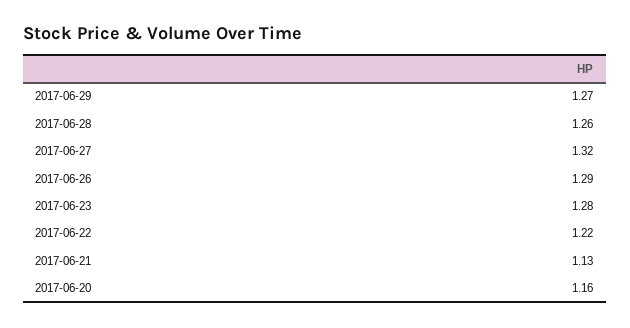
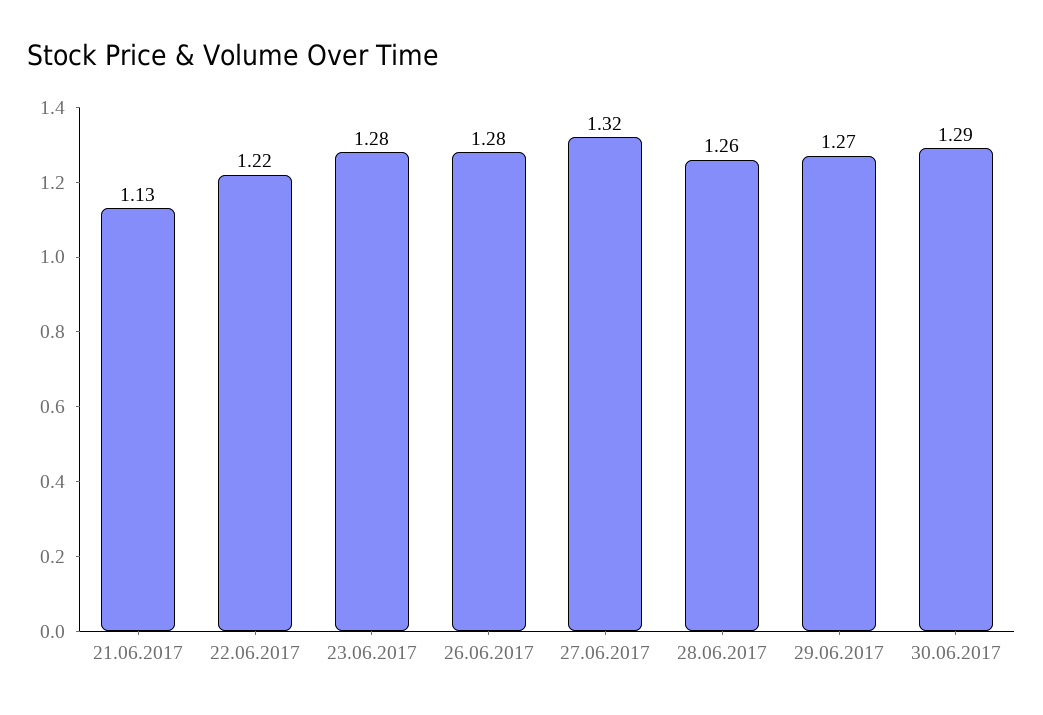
2017-06-26: 1.29 -> 1.28
2017-06-20: 1.16 -> none
30.06.2017: none -> 1.29

